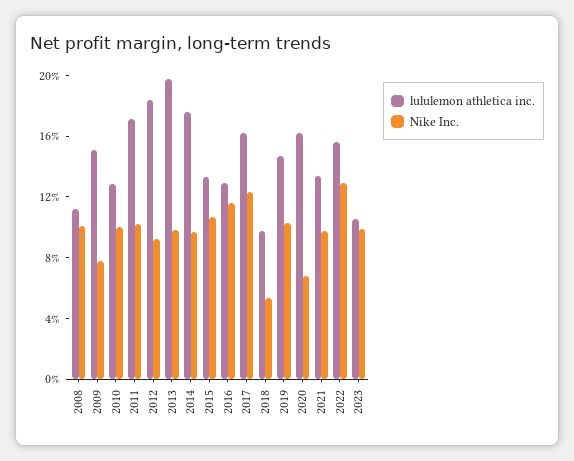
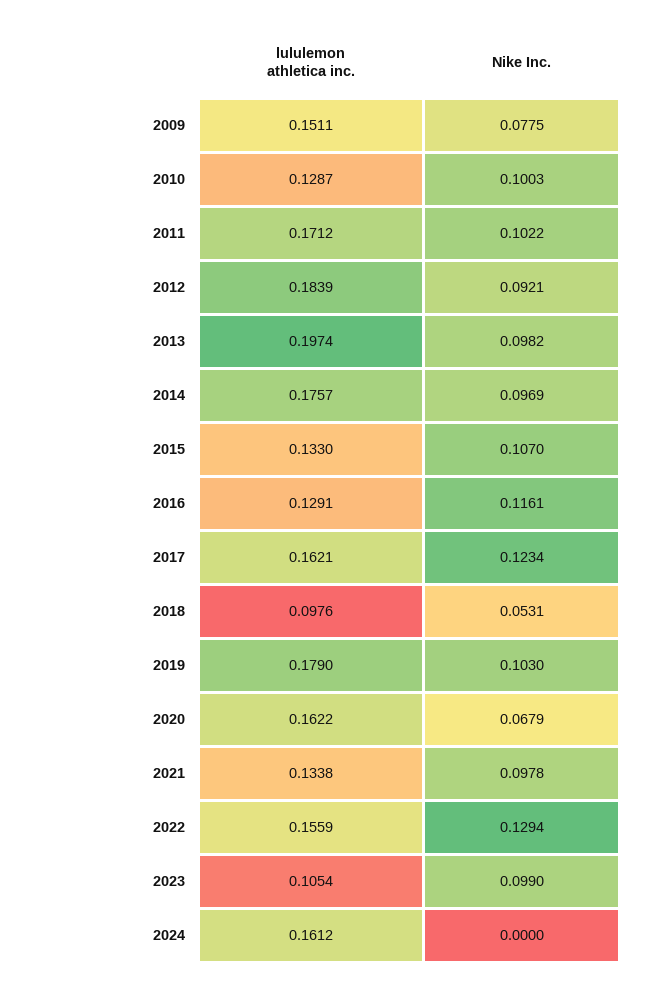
lululemon athletica inc., 2008: 0.11 -> none
Nike Inc., 2008: 0.1 -> none
lululemon athletica inc., 2019: 0.15 -> 0.179
lululemon athletica inc., 2024: none -> 0.1612
Nike Inc., 2024: none -> 0

